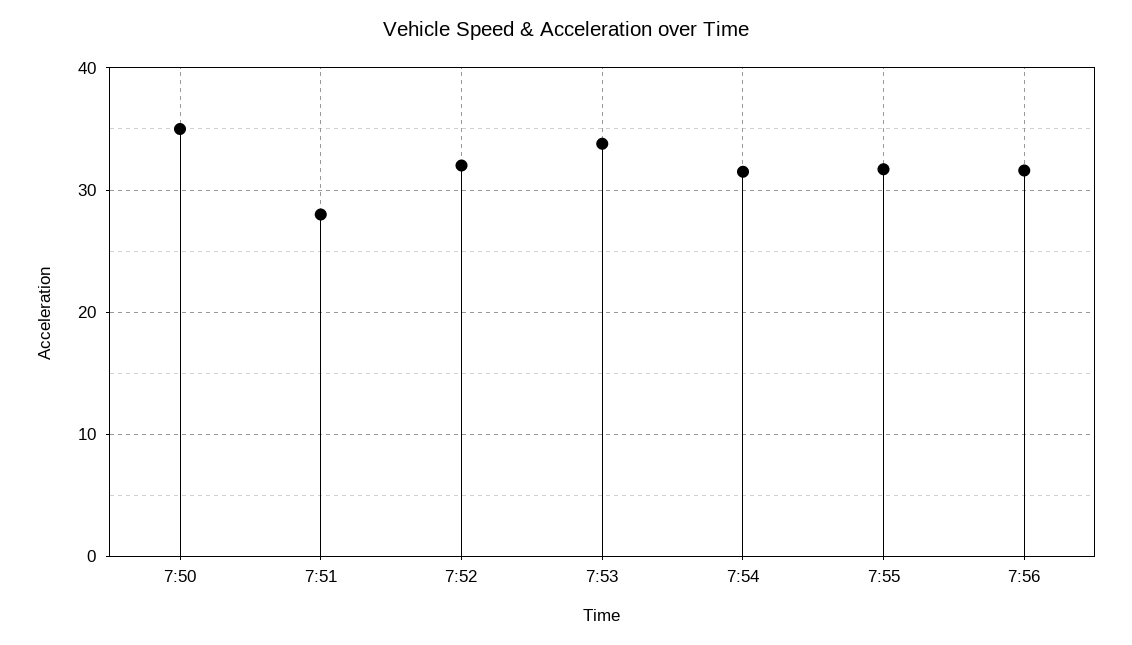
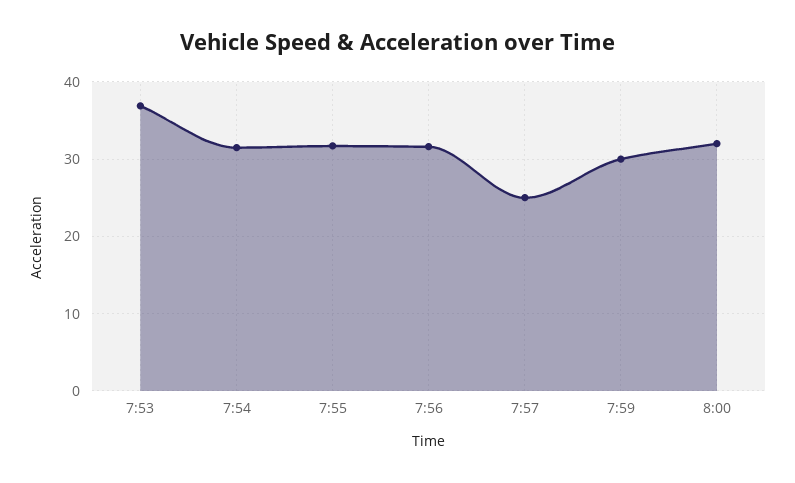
7:50: 35 -> none
7:51: 28 -> none
7:52: 32 -> none
7:53: 34 -> 37
7:57: none -> 25
7:59: none -> 30
8:00: none -> 32

